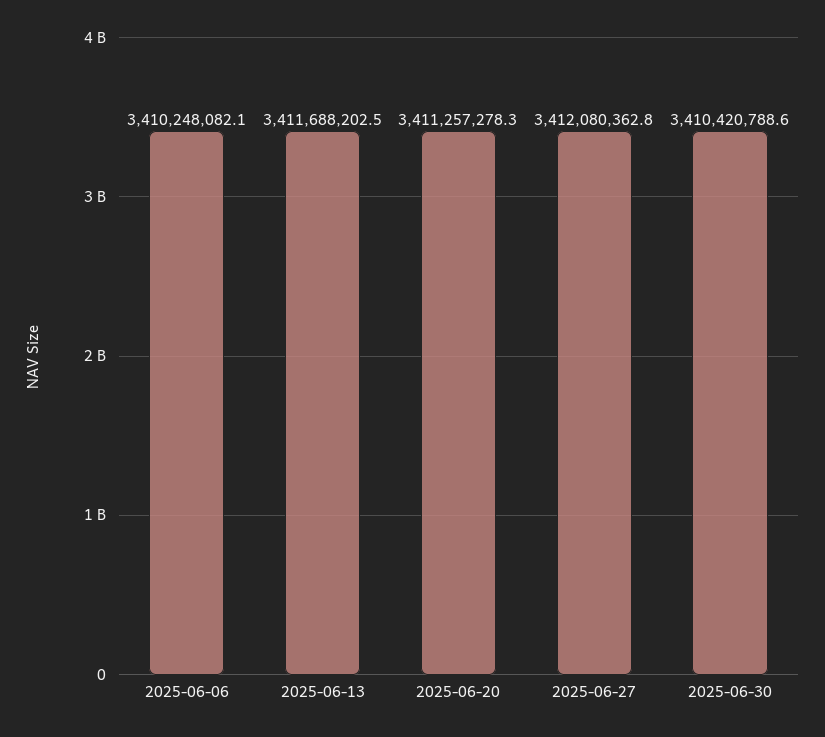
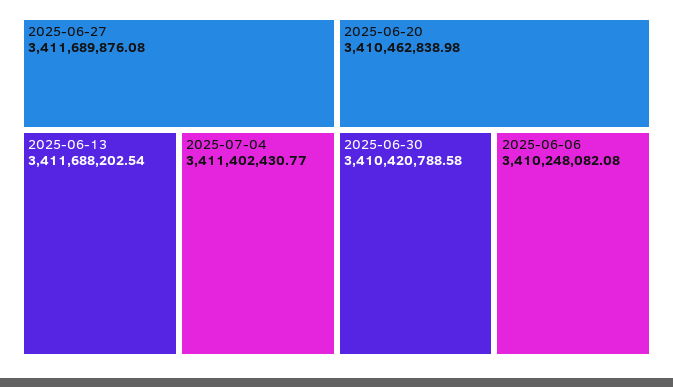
2025-06-20: 3411257278.3 -> 3410462838.98
2025-06-27: 3412080362.8 -> 3411689876.08
2025-07-04: none -> 3411402430.77

